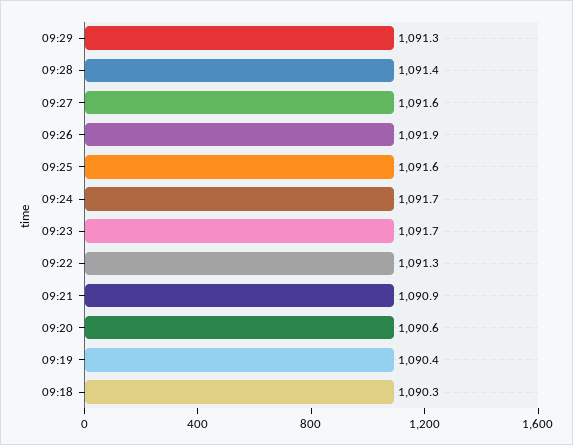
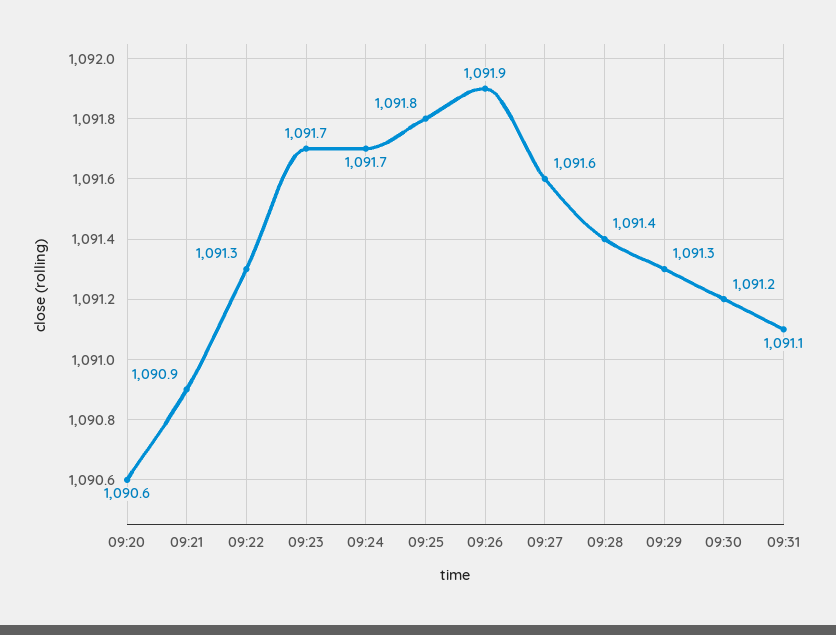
09:25: 1091.6 -> 1091.8
09:19: 1090.4 -> none
09:18: 1090.3 -> none
09:30: none -> 1091.2
09:31: none -> 1091.1

